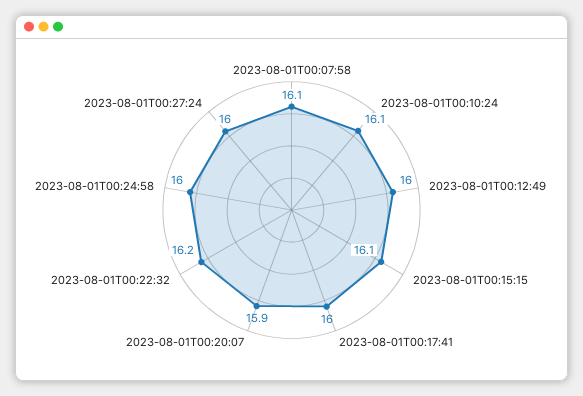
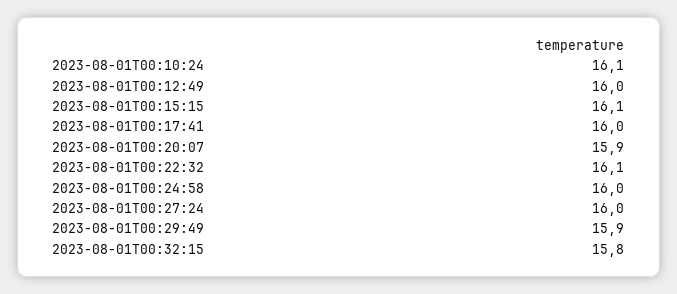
2023-08-01T00:07:58: 16.1 -> none
2023-08-01T00:22:32: 16.2 -> 16.1
2023-08-01T00:29:49: none -> 15.9
2023-08-01T00:32:15: none -> 15.8

